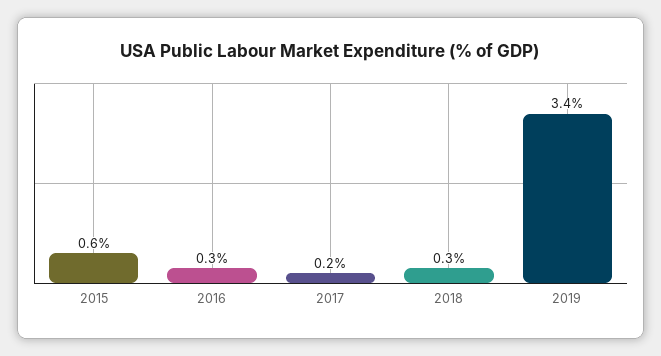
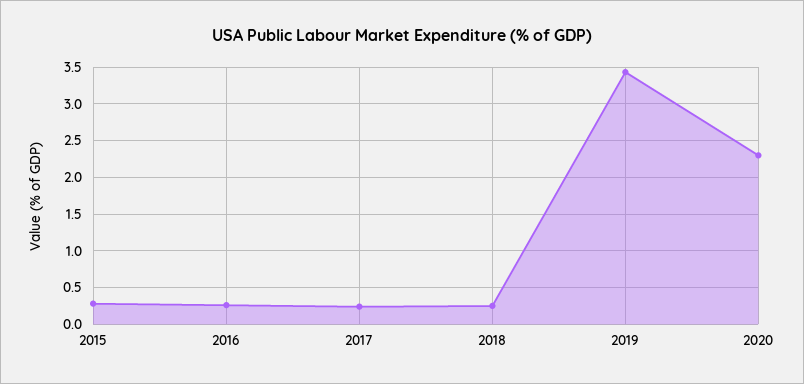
2015: 0.6 -> 0.3
2020: none -> 2.3

